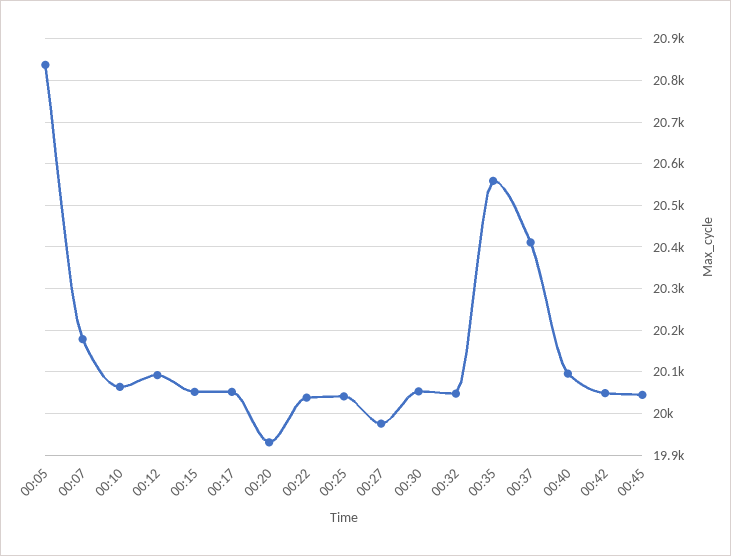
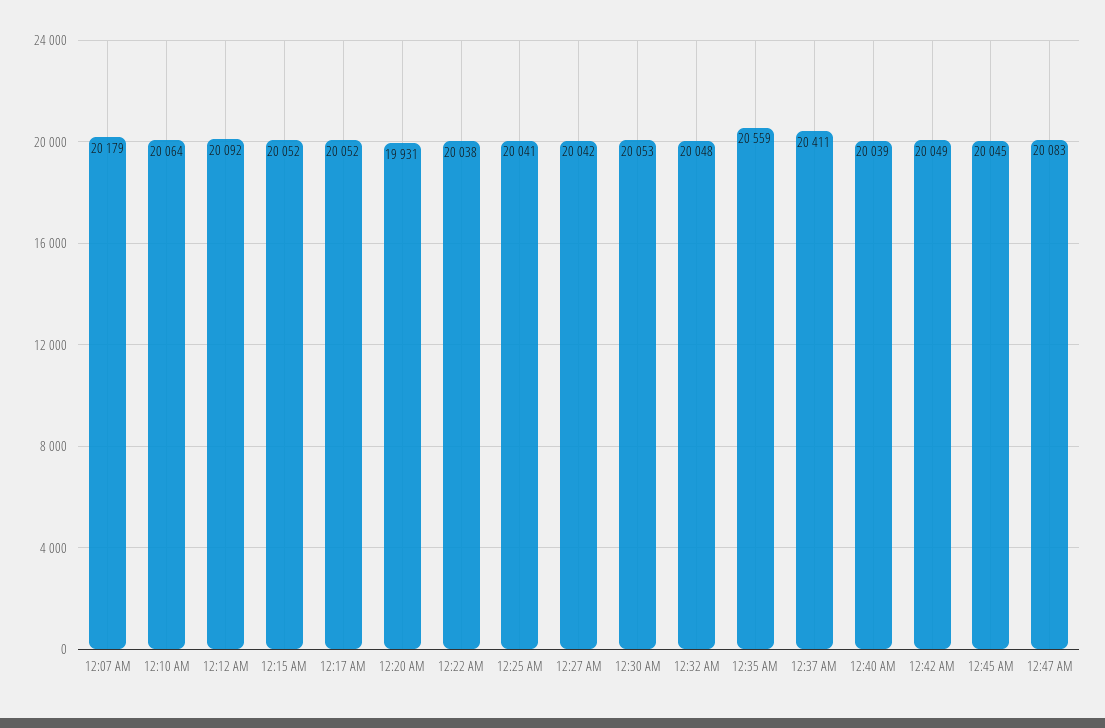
00:05: 20840 -> none
00:27: 19980 -> 20042
00:40: 20100 -> 20039
12:47 AM: none -> 20083

